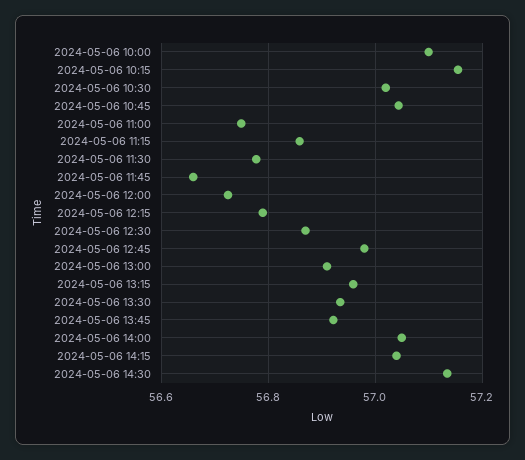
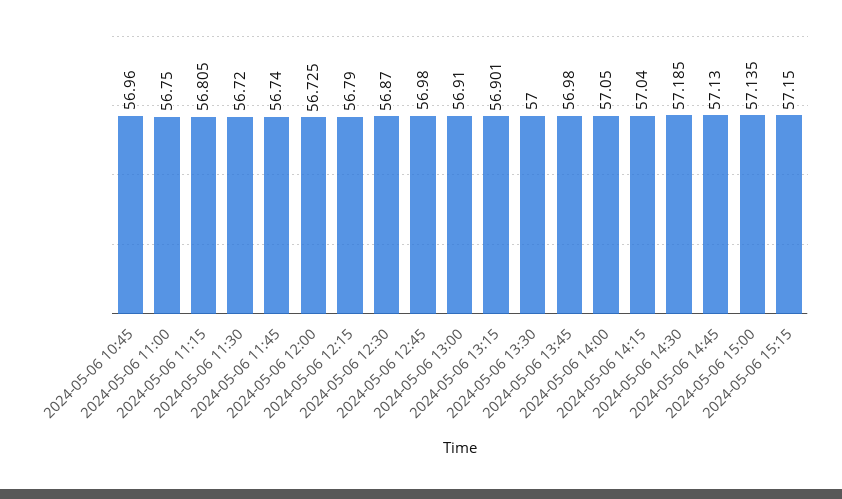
2024-05-06 10:00: 57.1 -> none
2024-05-06 10:15: 57.16 -> none
2024-05-06 10:30: 57.02 -> none
2024-05-06 10:45: 57.04 -> 56.96
2024-05-06 11:15: 56.86 -> 56.805
2024-05-06 11:30: 56.78 -> 56.72
2024-05-06 11:45: 56.66 -> 56.74
2024-05-06 13:15: 56.96 -> 56.901
2024-05-06 13:30: 56.94 -> 57
2024-05-06 13:45: 56.92 -> 56.98
2024-05-06 14:30: 57.14 -> 57.185
2024-05-06 14:45: none -> 57.13
2024-05-06 15:00: none -> 57.135
2024-05-06 15:15: none -> 57.15

